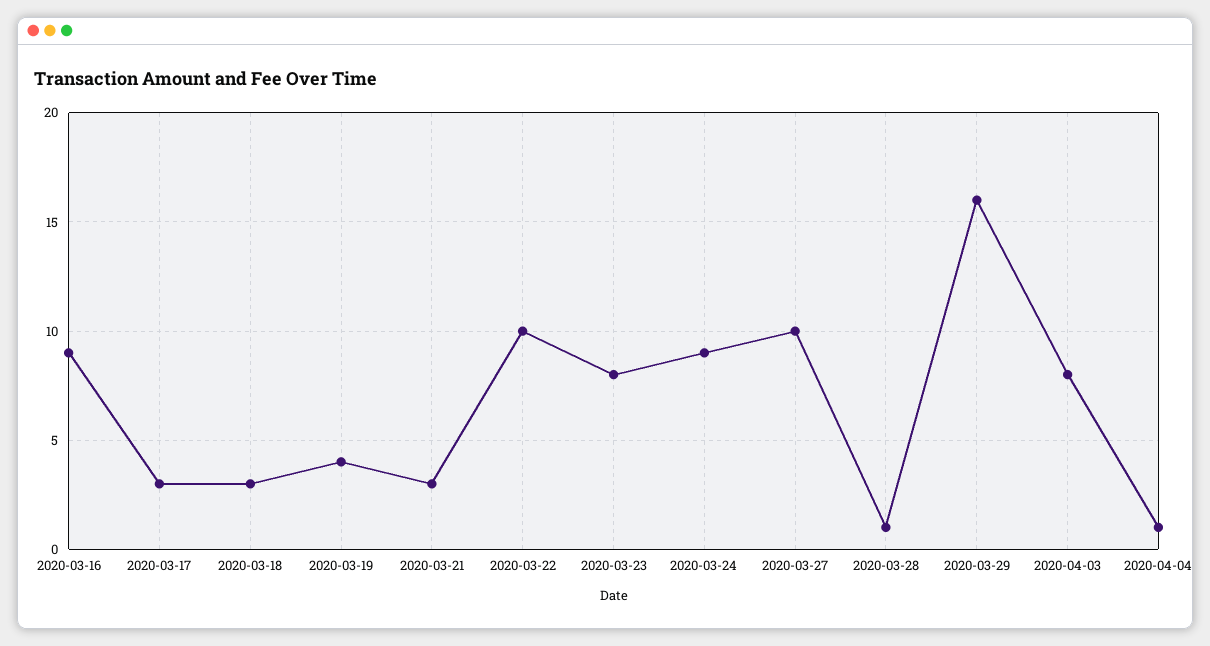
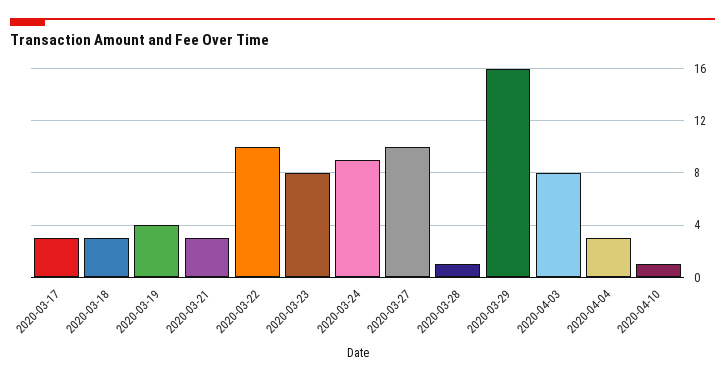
2020-03-16: 9 -> none
2020-04-04: 1 -> 3
2020-04-10: none -> 1

